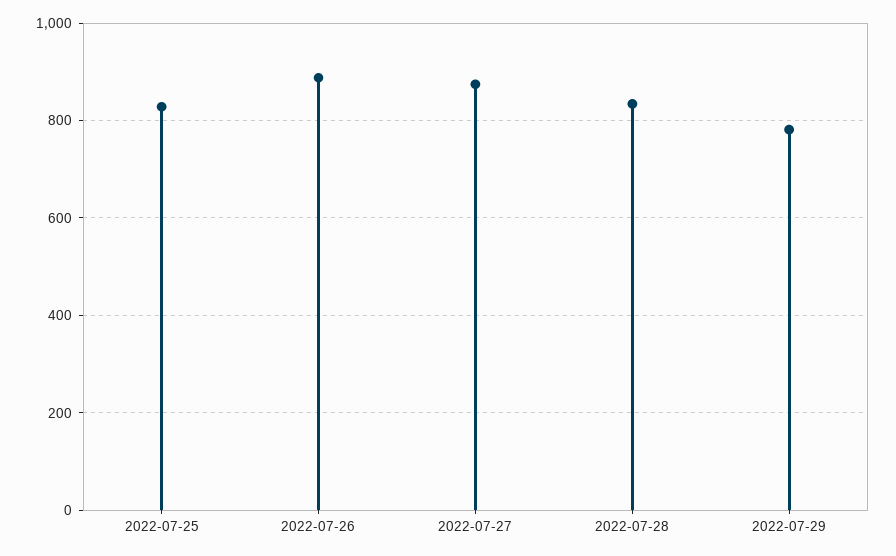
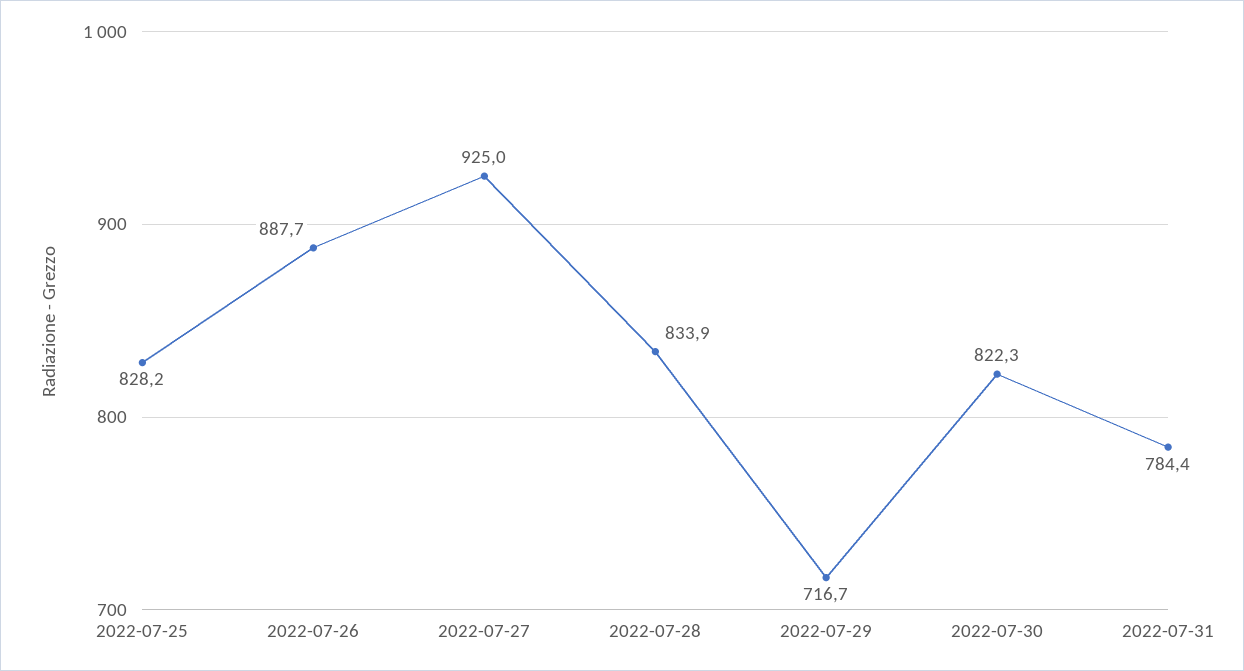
2022-07-27: 880 -> 925
2022-07-29: 780 -> 716.7
2022-07-30: none -> 822.3
2022-07-31: none -> 784.4

